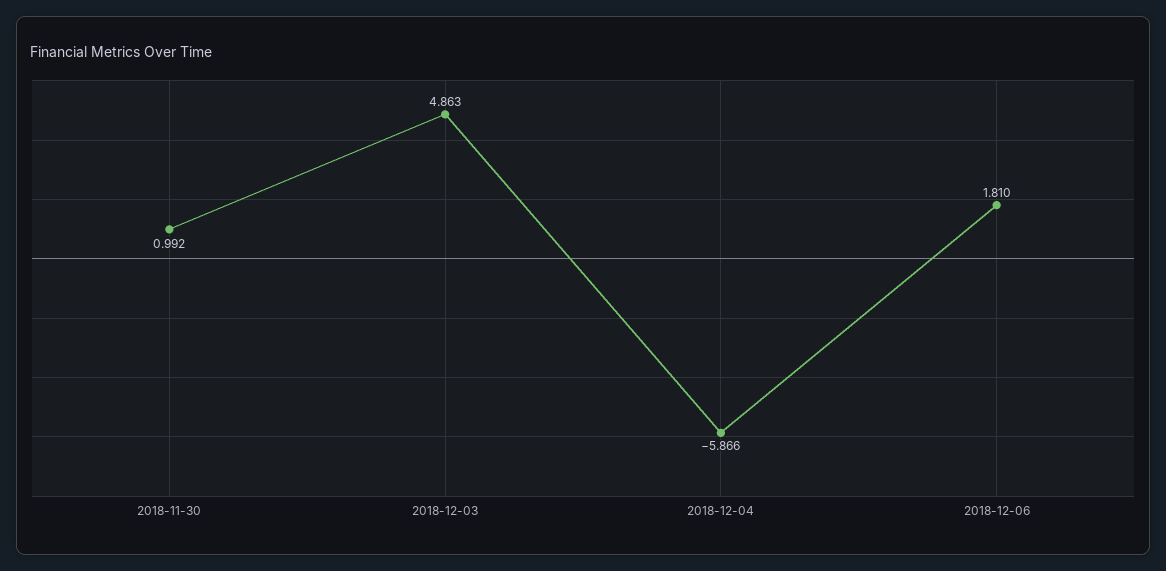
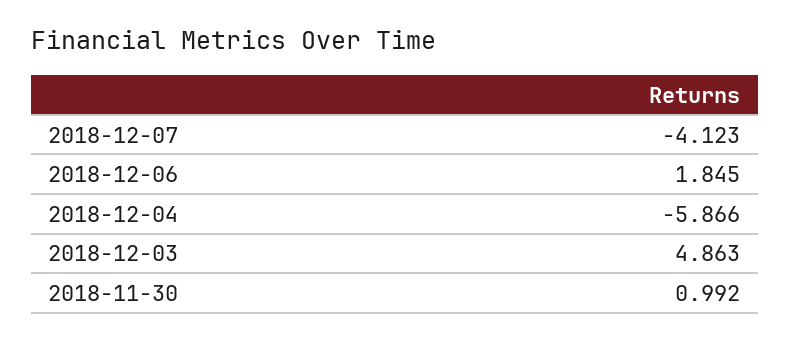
2018-12-06: 1.81 -> 1.845
2018-12-07: none -> -4.123

